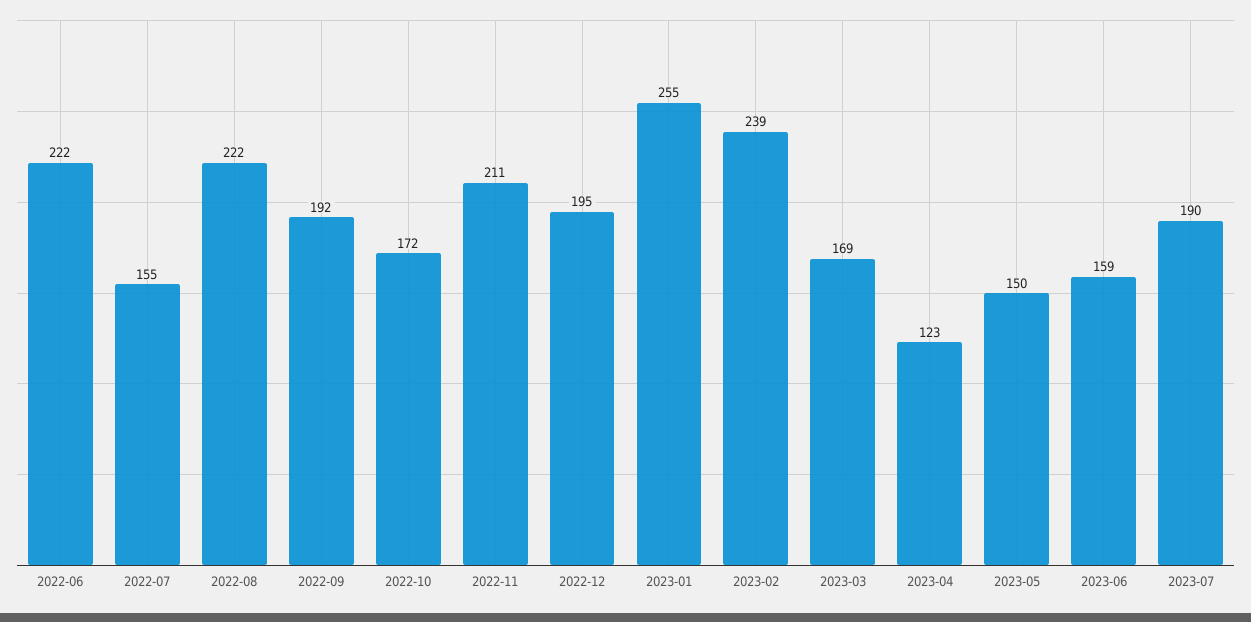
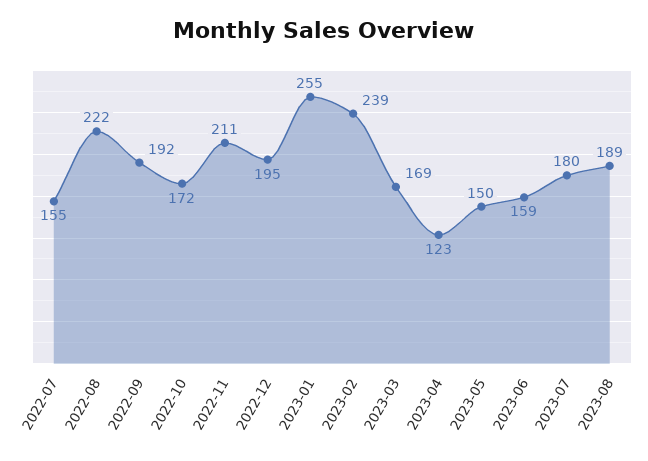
2022-06: 222 -> none
2023-07: 190 -> 180
2023-08: none -> 189

